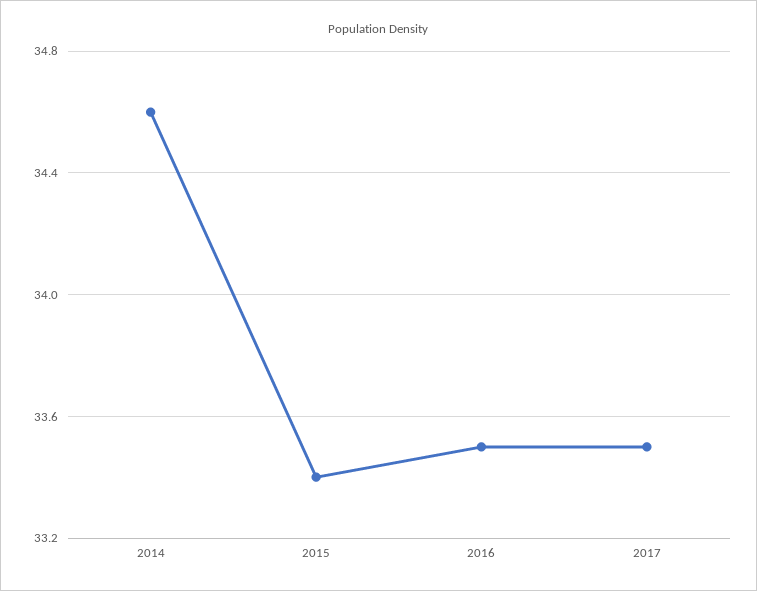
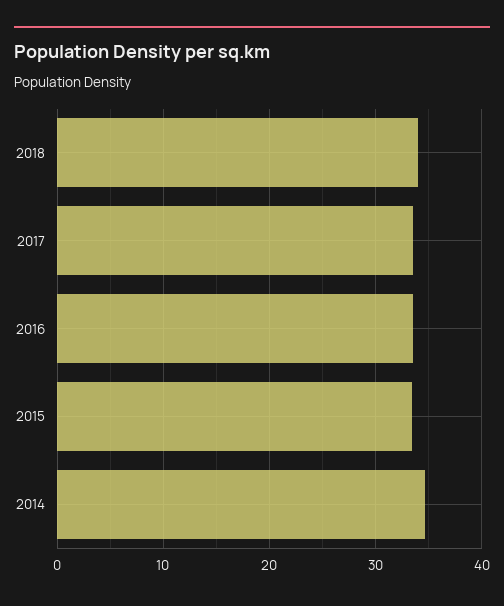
2018: none -> 34

